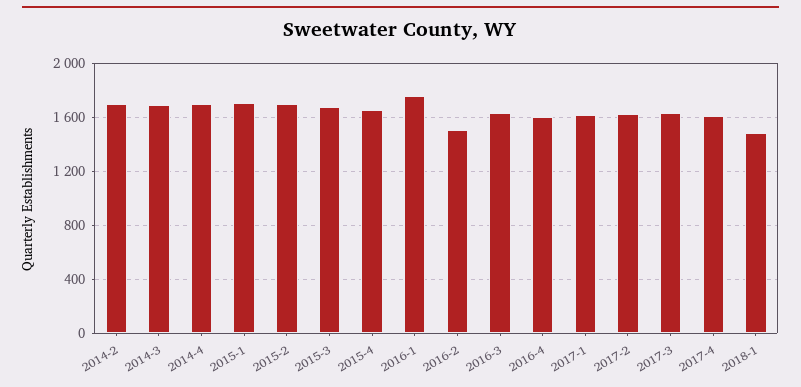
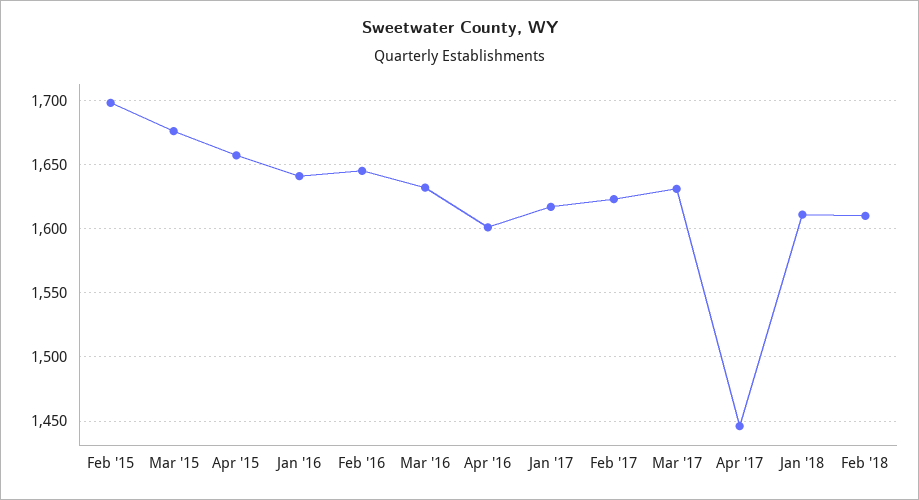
2014-2: 1700 -> none
2014-3: 1700 -> none
2014-4: 1700 -> none
2015-1: 1700 -> none
2016-1: 1750 -> 1640
2016-2: 1500 -> 1645
2017-4: 1600 -> 1445
2018-1: 1500 -> 1610
Feb '18: none -> 1610

